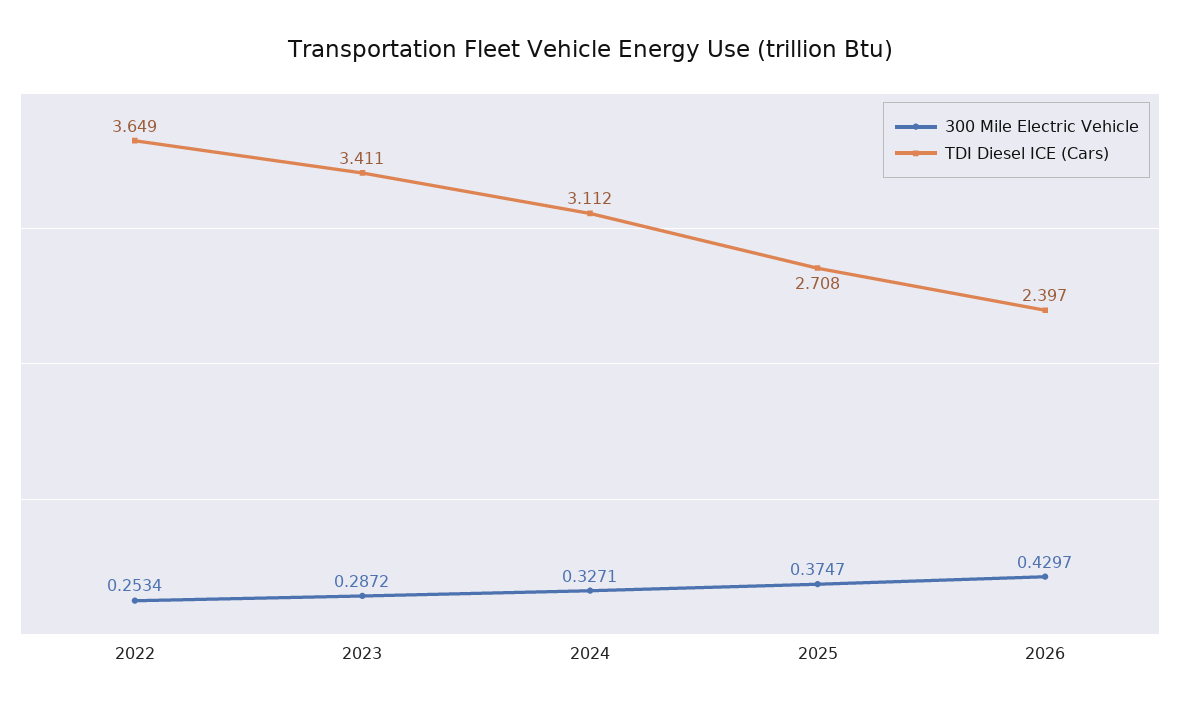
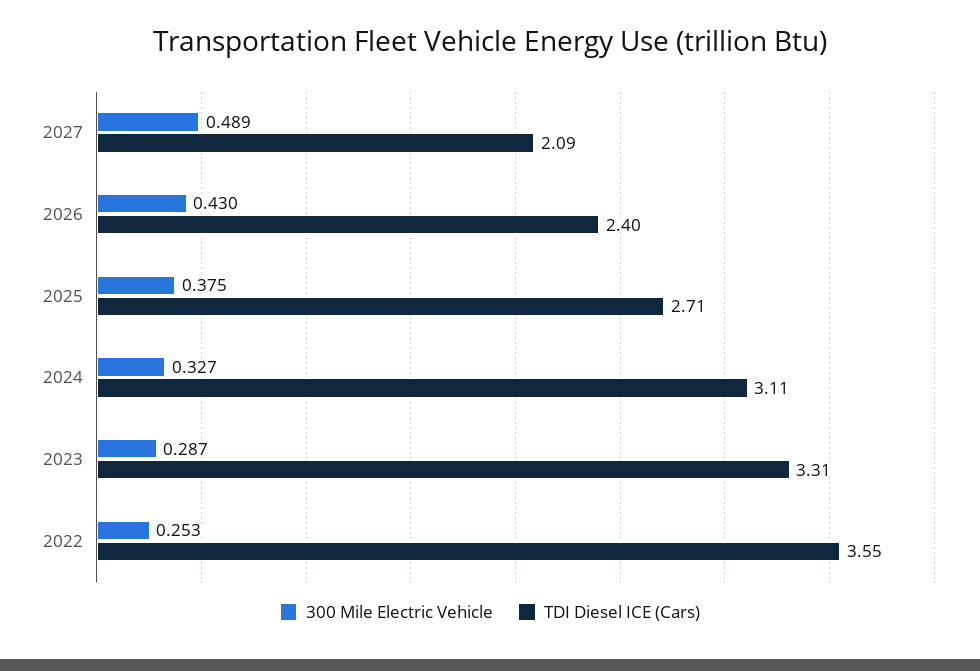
TDI Diesel ICE (Cars), 2022: 3.649 -> 3.55
TDI Diesel ICE (Cars), 2023: 3.411 -> 3.31
300 Mile Electric Vehicle, 2027: none -> 0.489
TDI Diesel ICE (Cars), 2027: none -> 2.09

